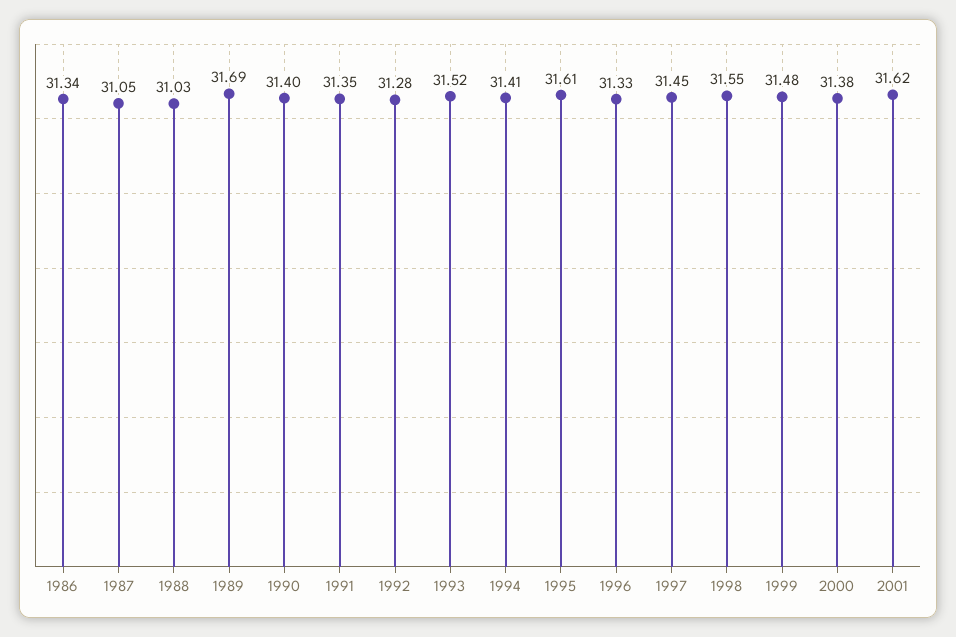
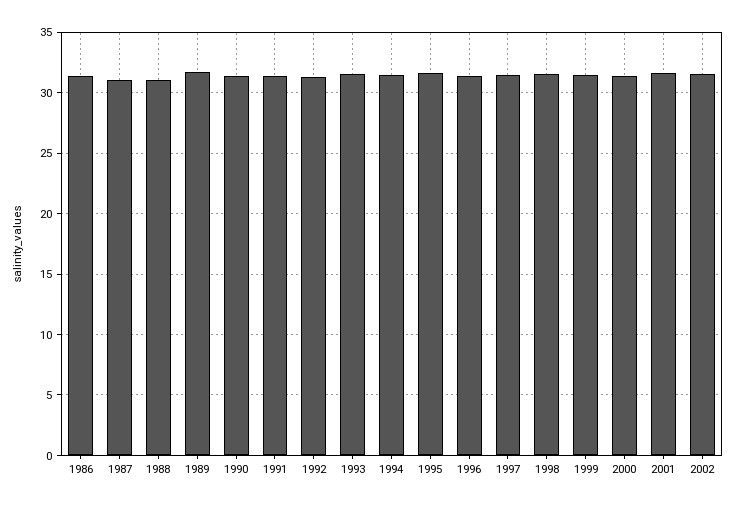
2002: none -> 31.5

